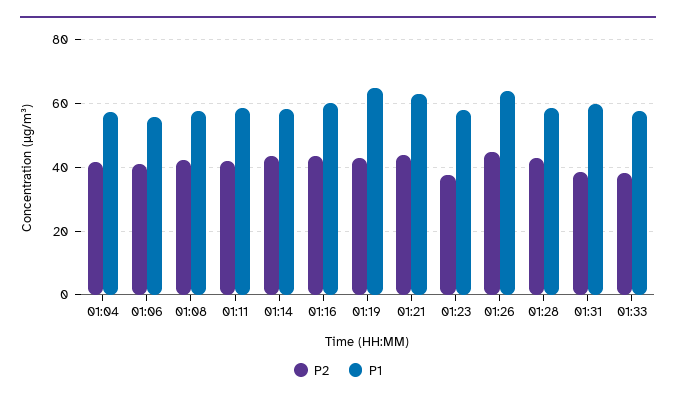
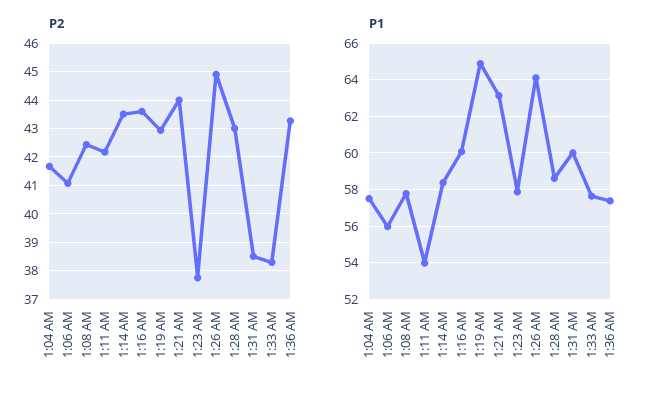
P1, 01:11: 58 -> 54
P2, 1:36 AM: none -> 43.25
P1, 1:36 AM: none -> 57.5

